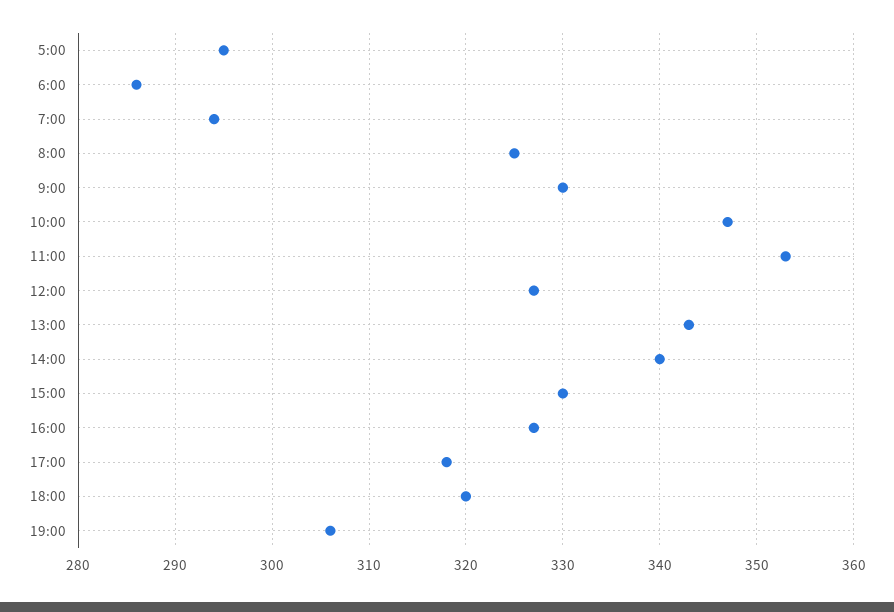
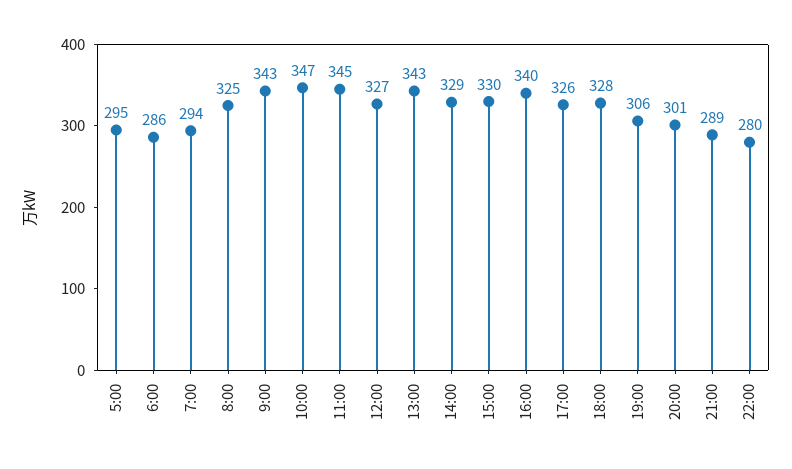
9:00: 330 -> 343
11:00: 353 -> 345
14:00: 340 -> 329
16:00: 327 -> 340
17:00: 318 -> 326
18:00: 320 -> 328
20:00: none -> 301
21:00: none -> 289
22:00: none -> 280

